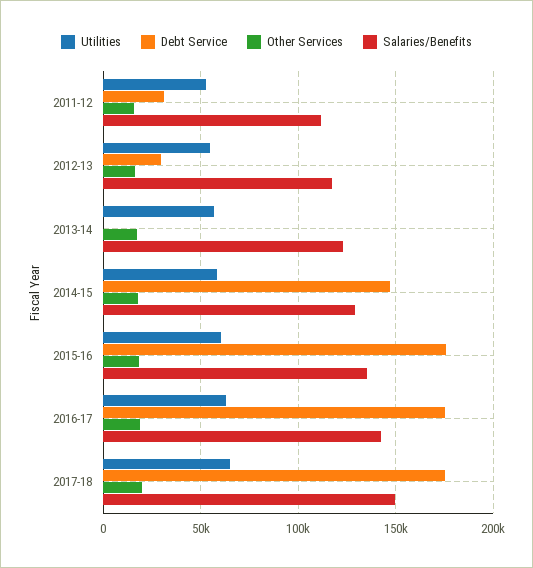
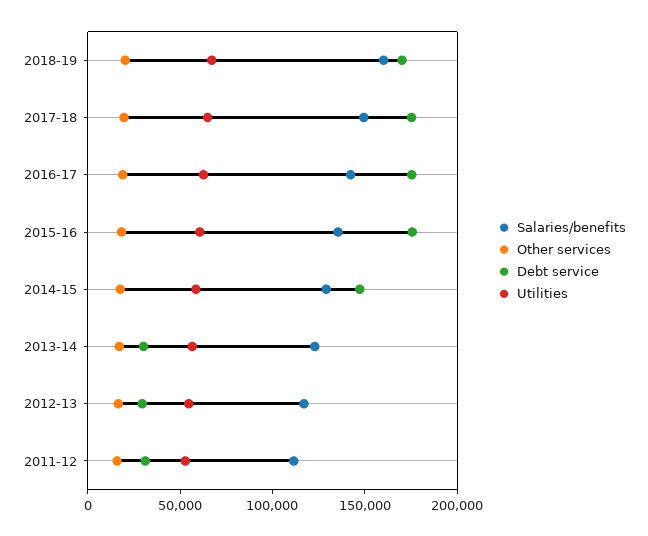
Debt Service, 2013-14: 0 -> 30000
Salaries/Benefits, 2018-19: none -> 160000
Other Services, 2018-19: none -> 20000
Debt Service, 2018-19: none -> 170000
Utilities, 2018-19: none -> 70000

